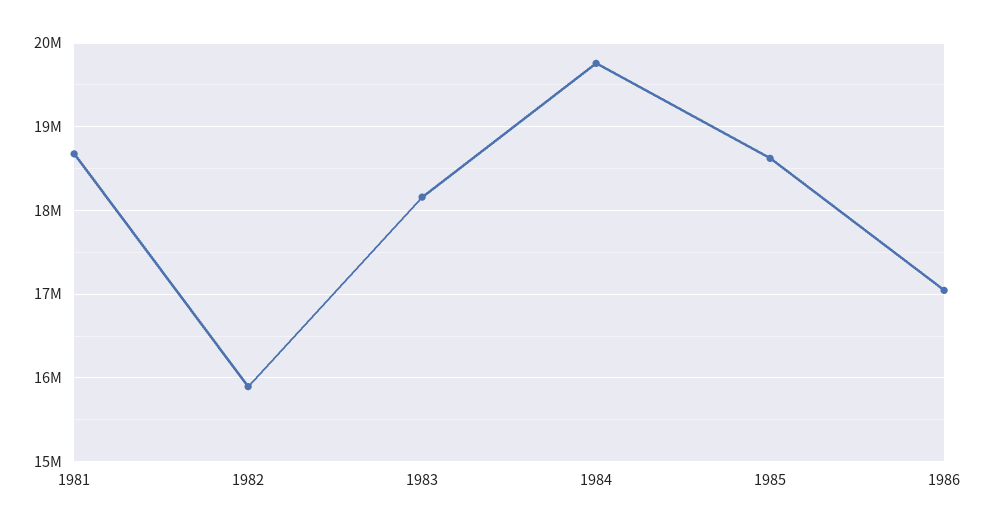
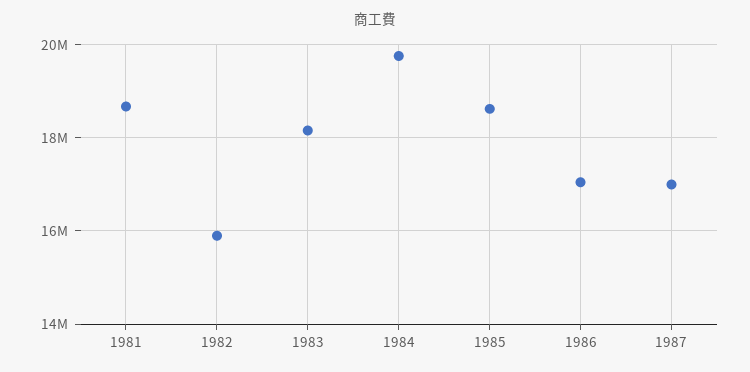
1987: none -> 17000000

